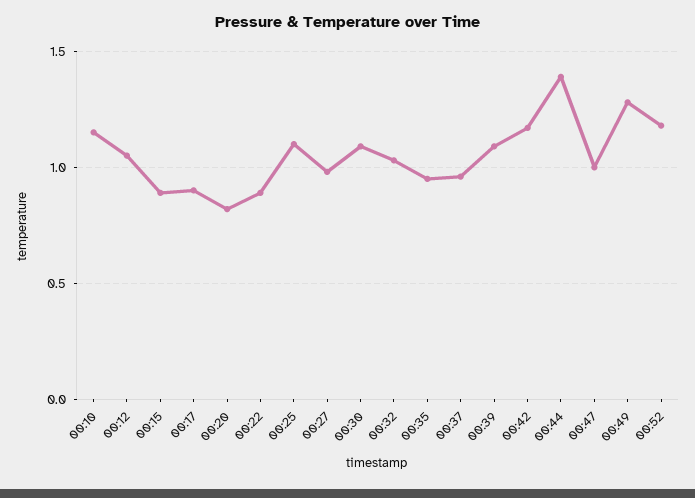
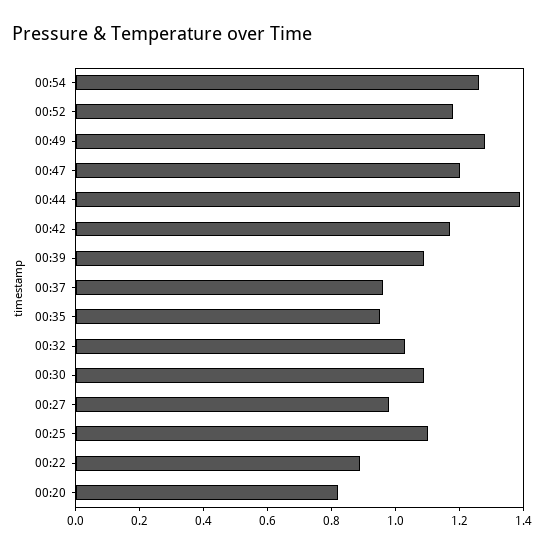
00:10: 1.15 -> none
00:12: 1.05 -> none
00:15: 0.9 -> none
00:17: 0.9 -> none
00:47: 1 -> 1.2
00:54: none -> 1.25

